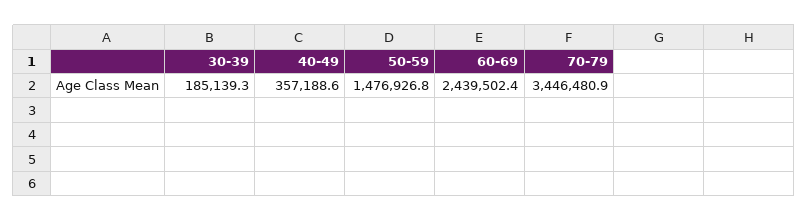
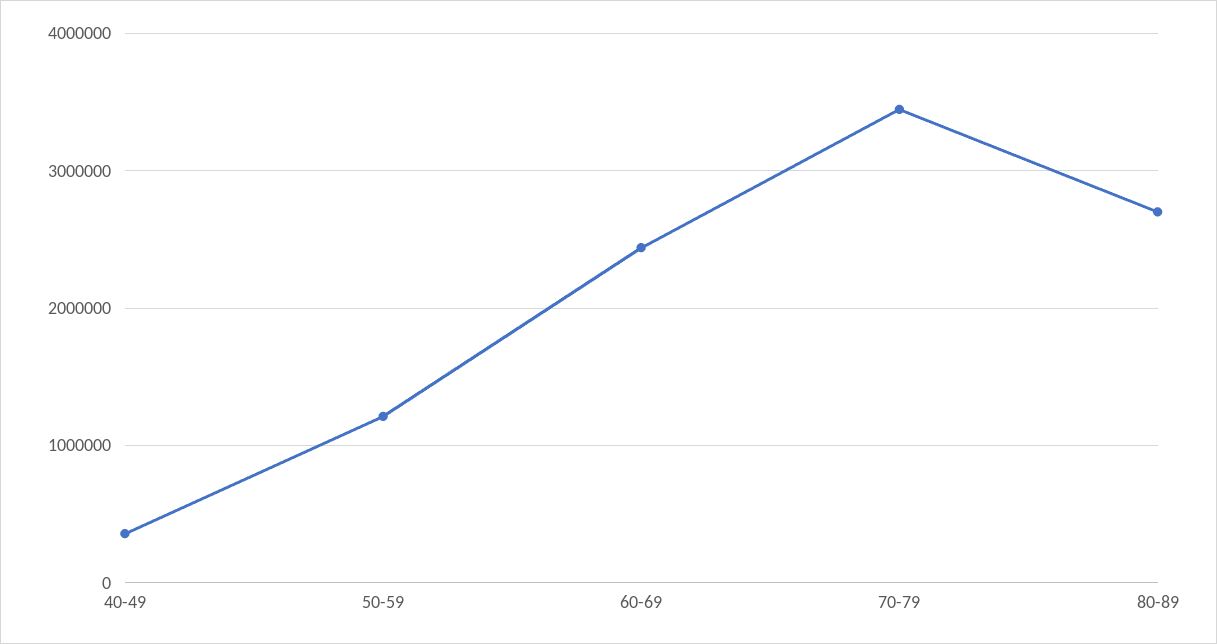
30-39: 185139.3 -> none
50-59: 1476926.8 -> 1200000
80-89: none -> 2700000

